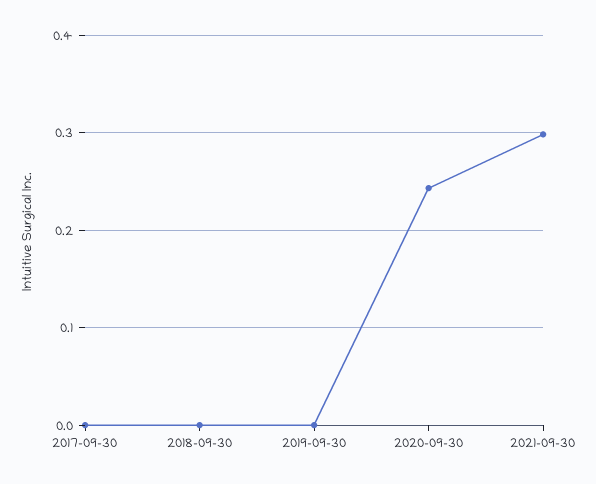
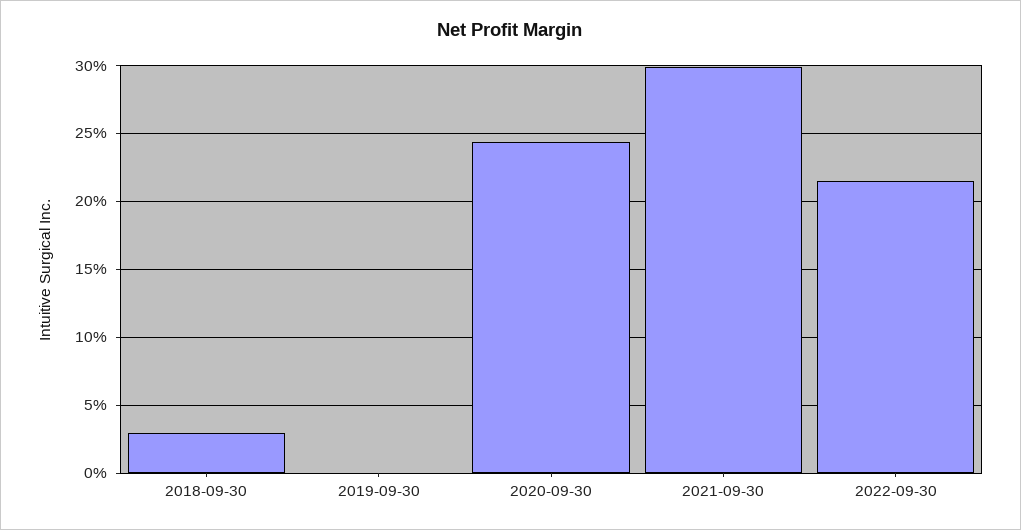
2017-09-30: 0 -> none
2018-09-30: 0 -> 0.03
2022-09-30: none -> 0.215

